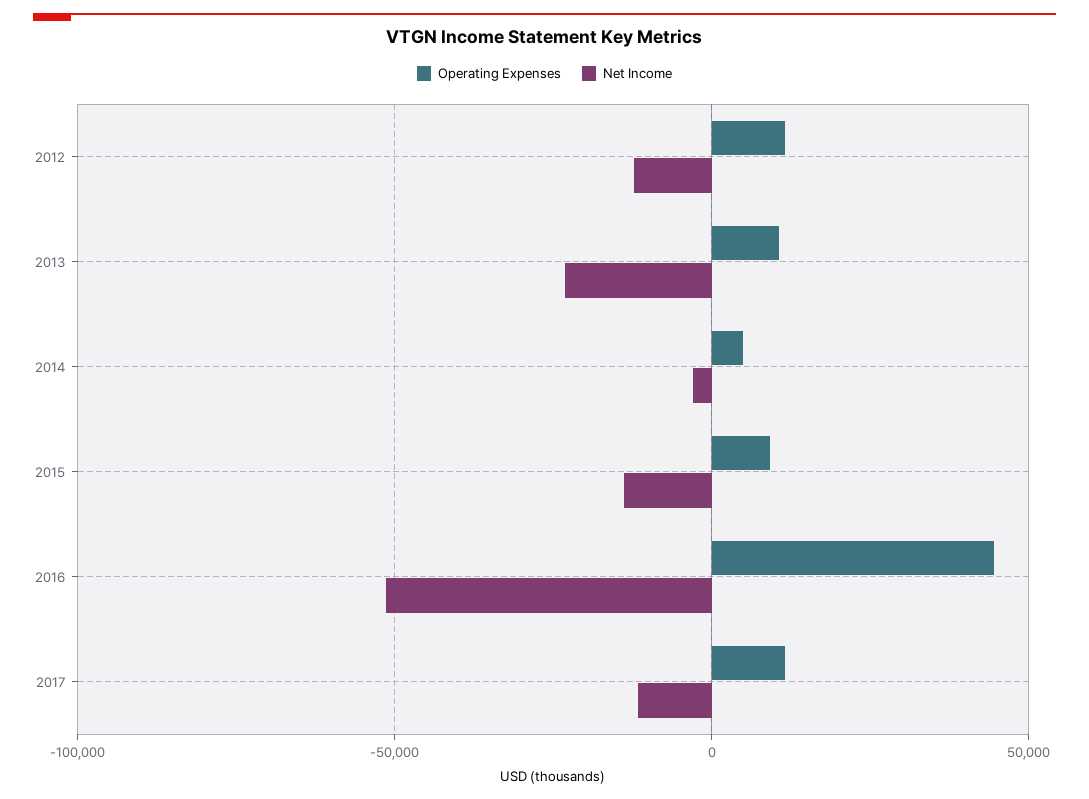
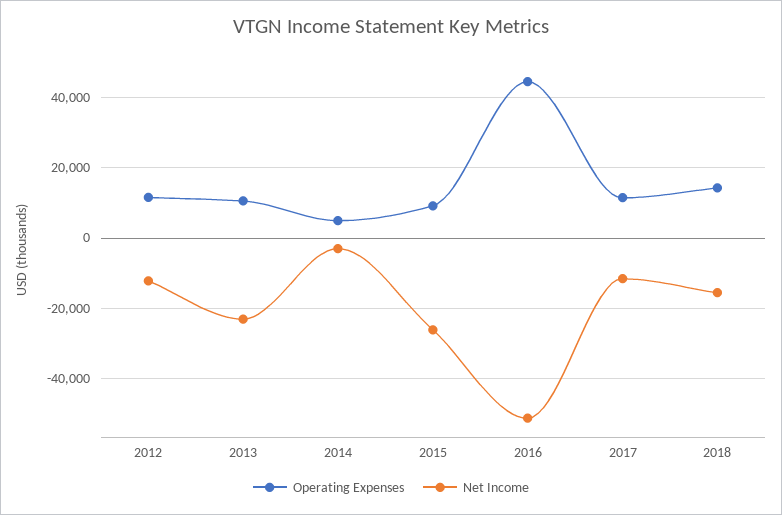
Net Income, 2015: -15000 -> -26000
Operating Expenses, 2018: none -> 14000
Net Income, 2018: none -> -16000

